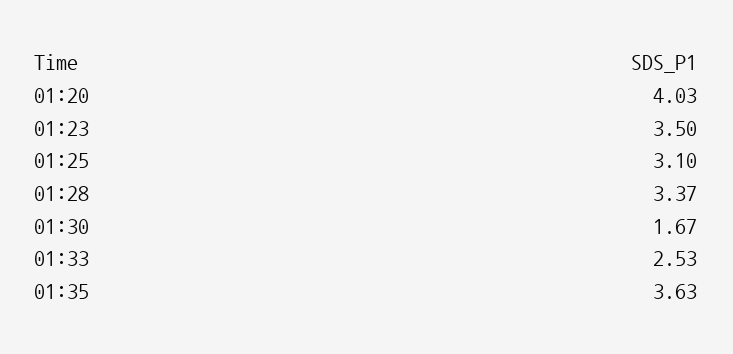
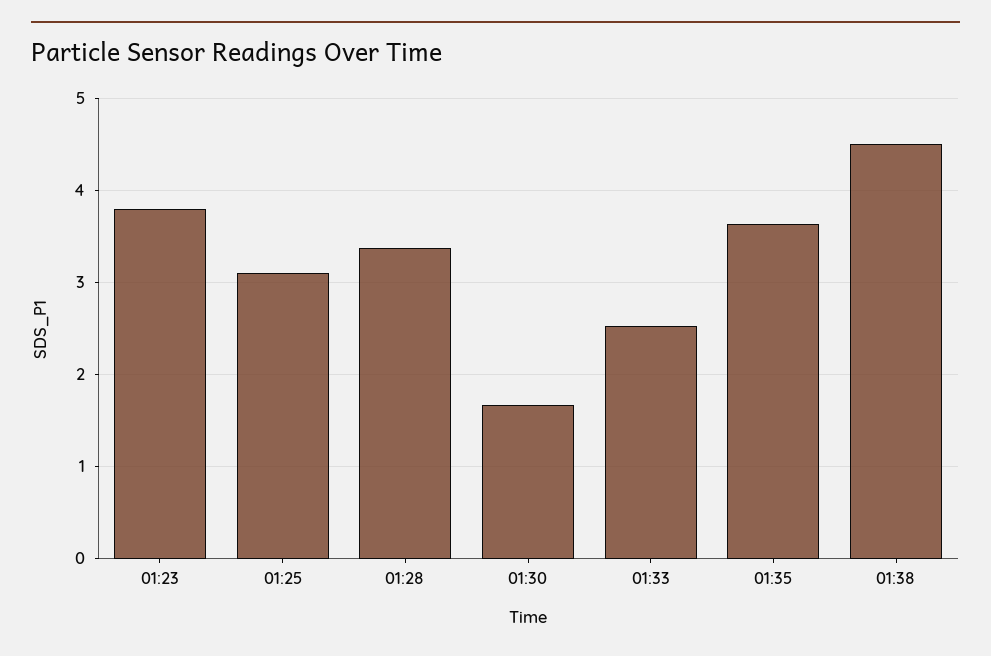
01:20: 4.03 -> none
01:23: 3.5 -> 3.8
01:38: none -> 4.5

